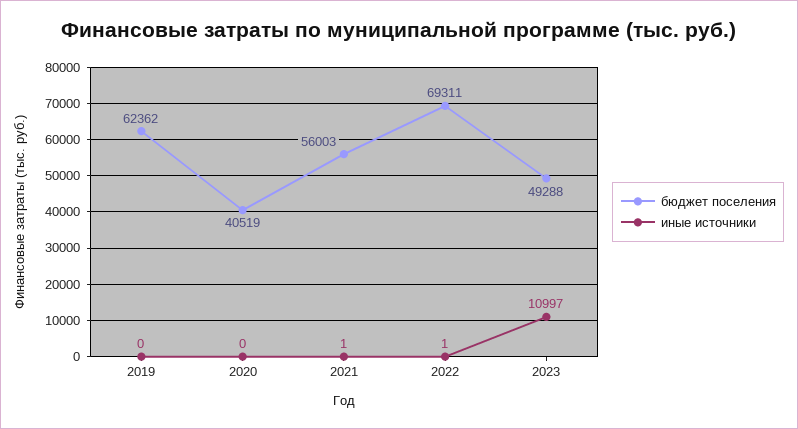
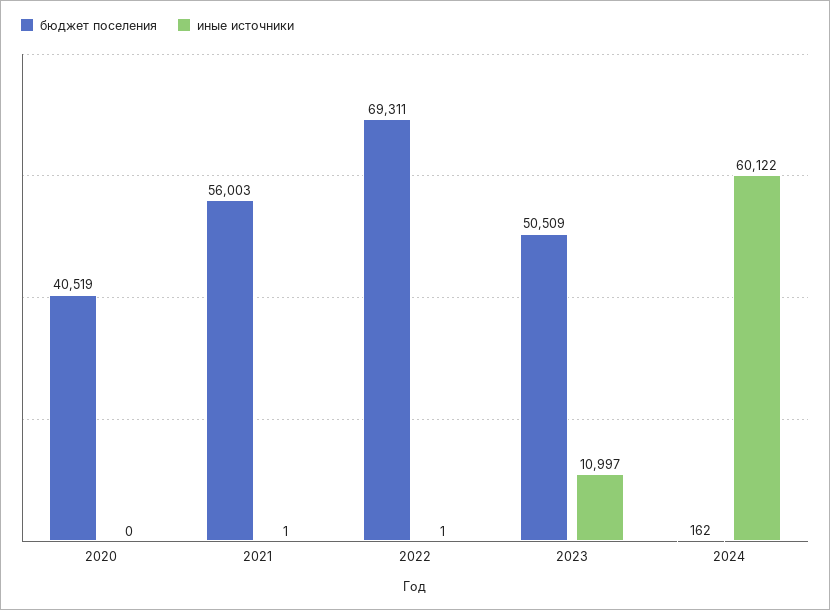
бюджет поселения, 2019: 62362 -> none
иные источники, 2019: 0 -> none
бюджет поселения, 2023: 49288 -> 50509
бюджет поселения, 2024: none -> 162
иные источники, 2024: none -> 60122

